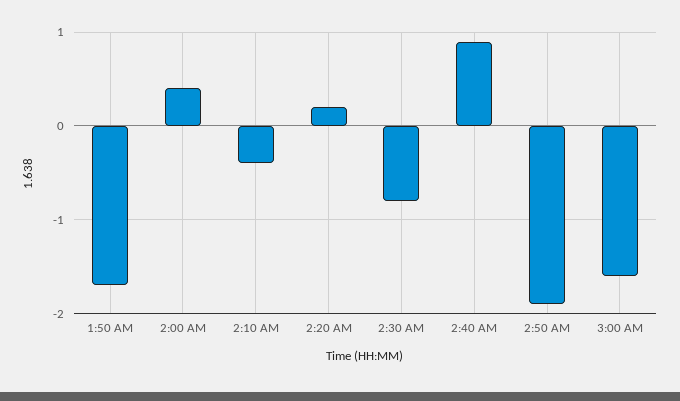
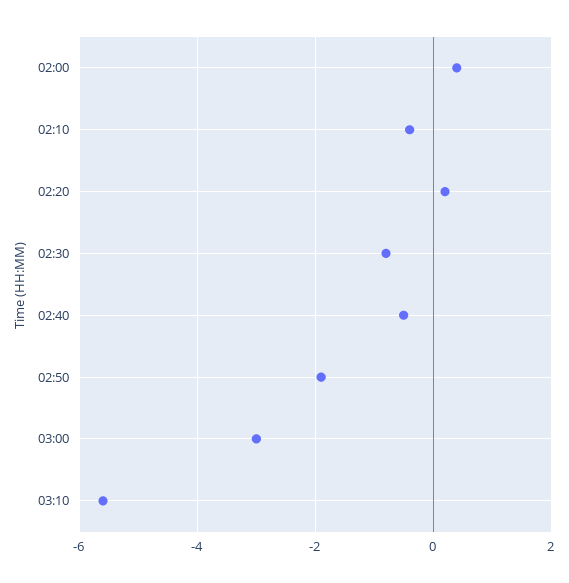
1:50 AM: -1.7 -> none
2:40 AM: 0.9 -> -0.5
3:00 AM: -1.6 -> -3
03:10: none -> -5.5

